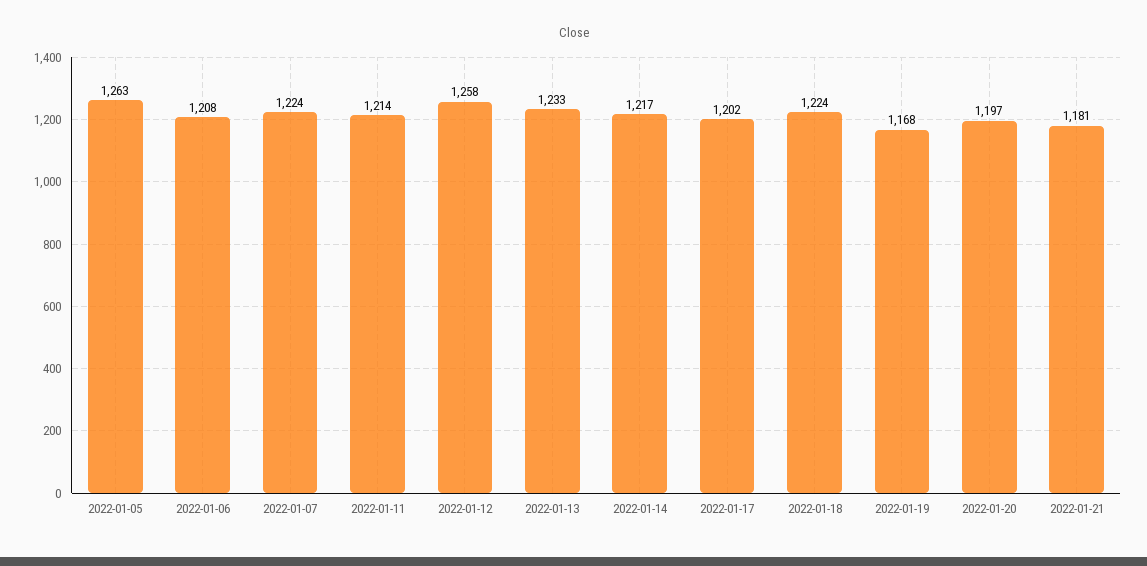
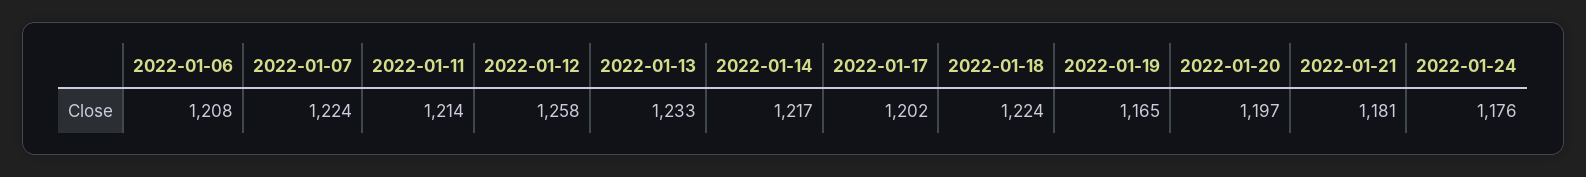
2022-01-05: 1263 -> none
2022-01-19: 1168 -> 1165
2022-01-24: none -> 1176

